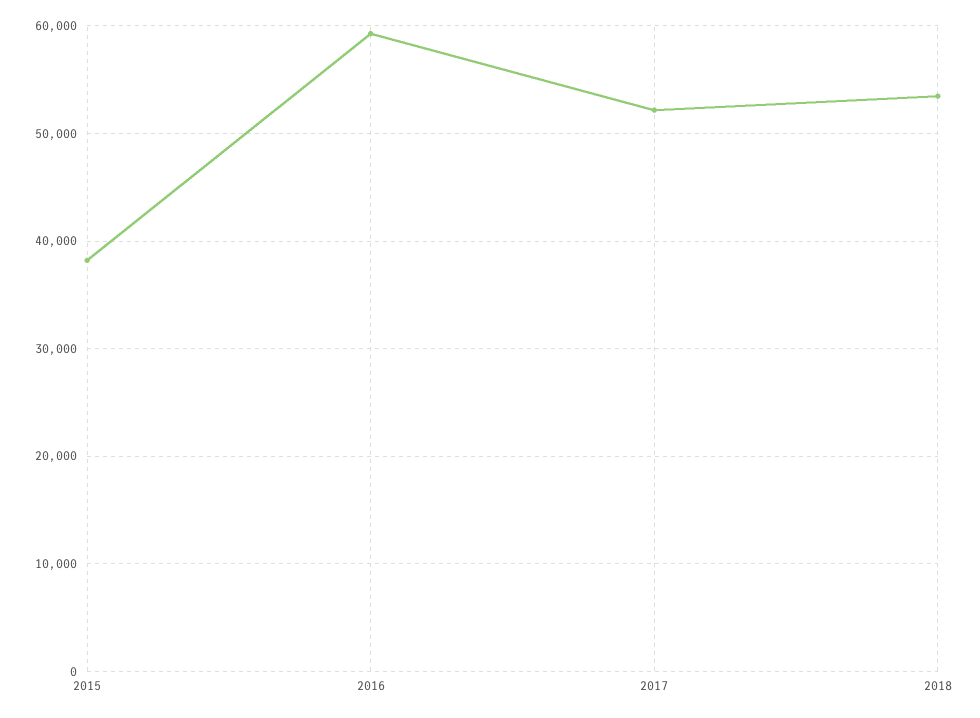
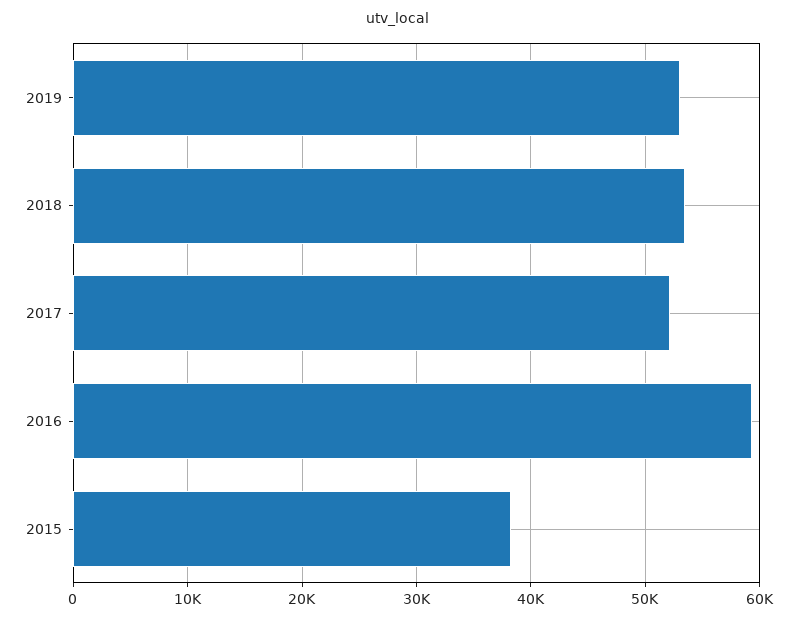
2019: none -> 53000

